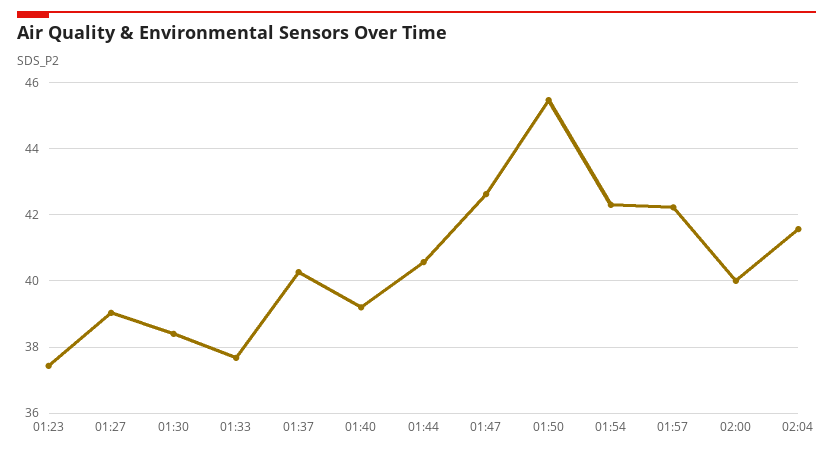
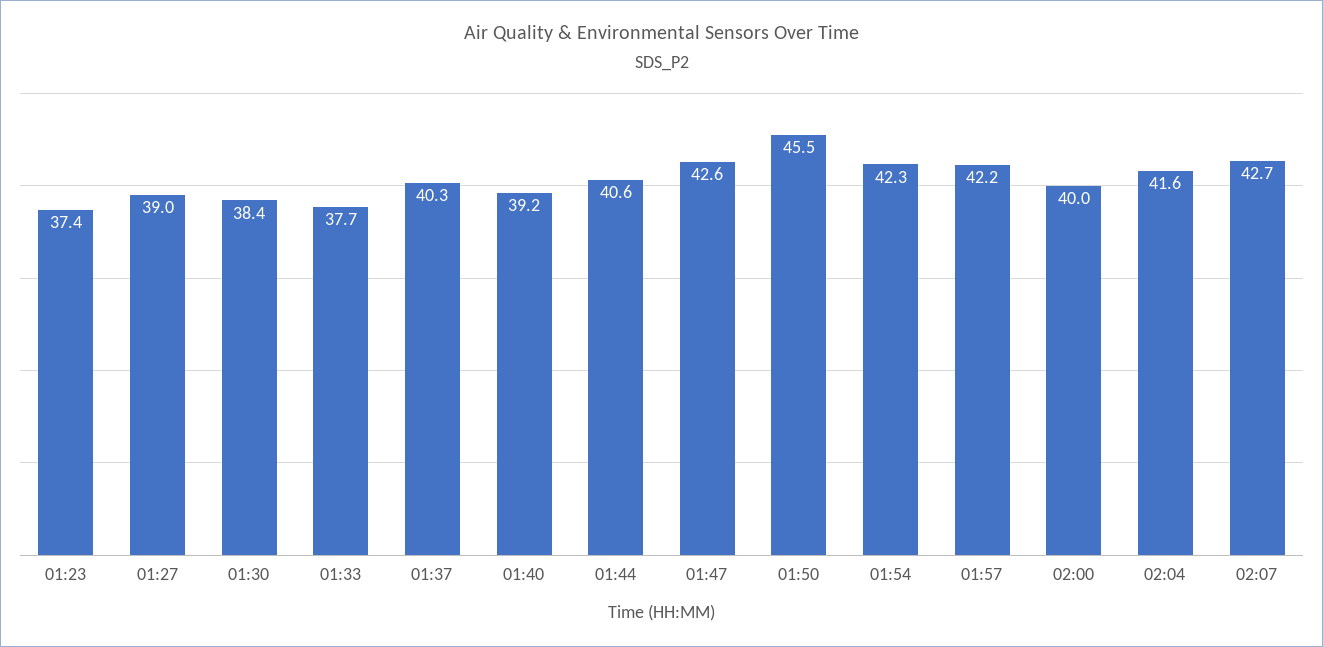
02:07: none -> 42.7

